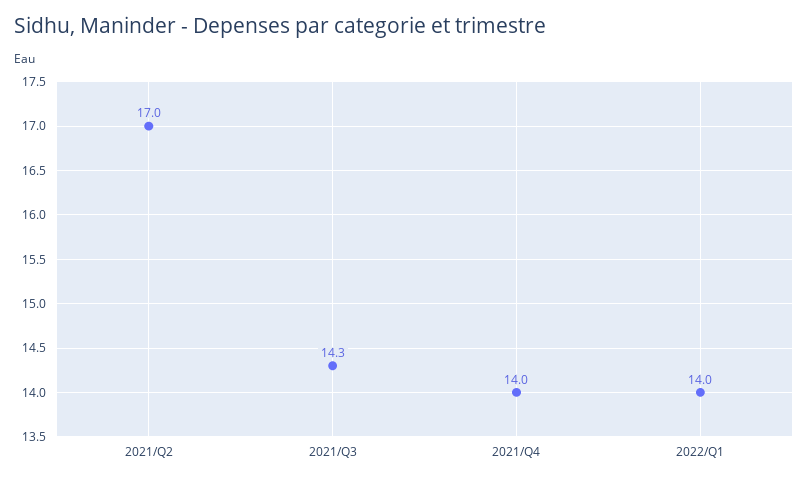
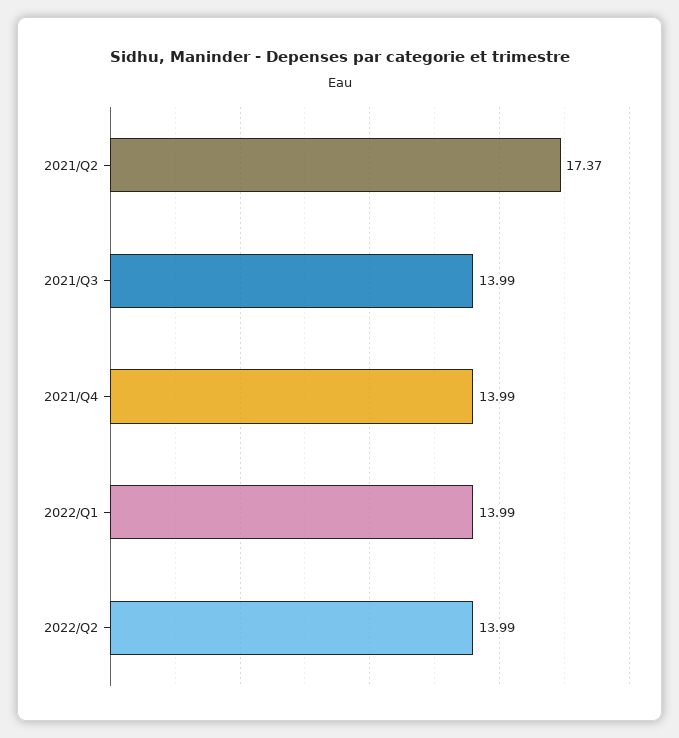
2021/Q2: 17 -> 17.37
2021/Q3: 14.3 -> 13.99
2022/Q2: none -> 13.99

